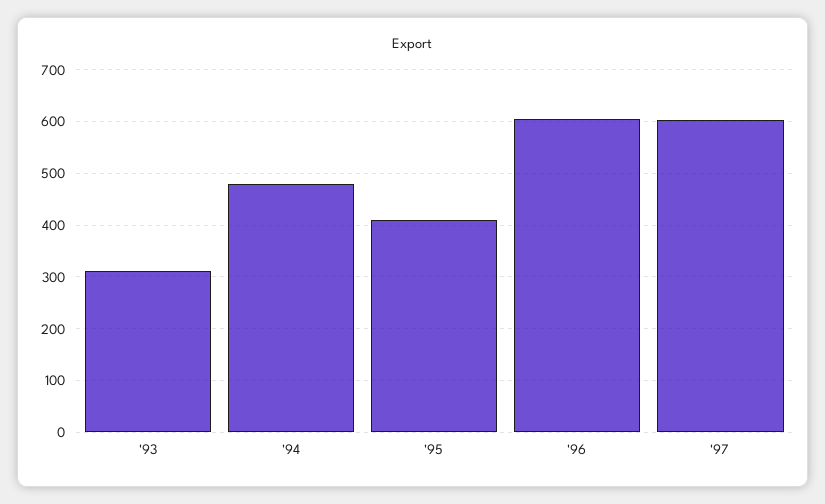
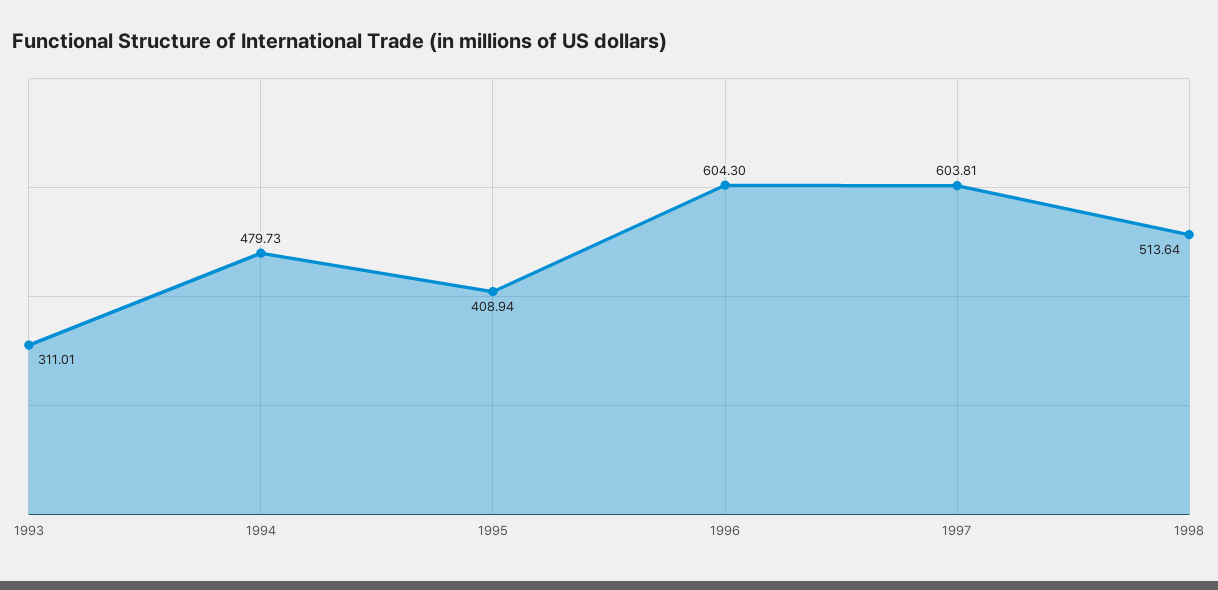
1998: none -> 513.64

